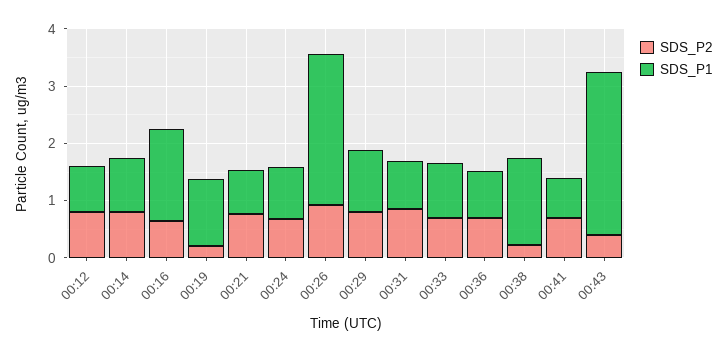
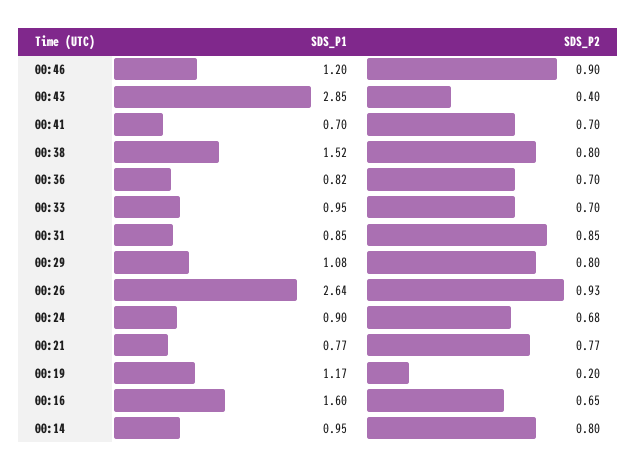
SDS_P2, 00:12: 0.8 -> none
SDS_P1, 00:12: 0.8 -> none
SDS_P2, 00:38: 0.2 -> 0.8
SDS_P1, 00:46: none -> 1.2
SDS_P2, 00:46: none -> 0.9

